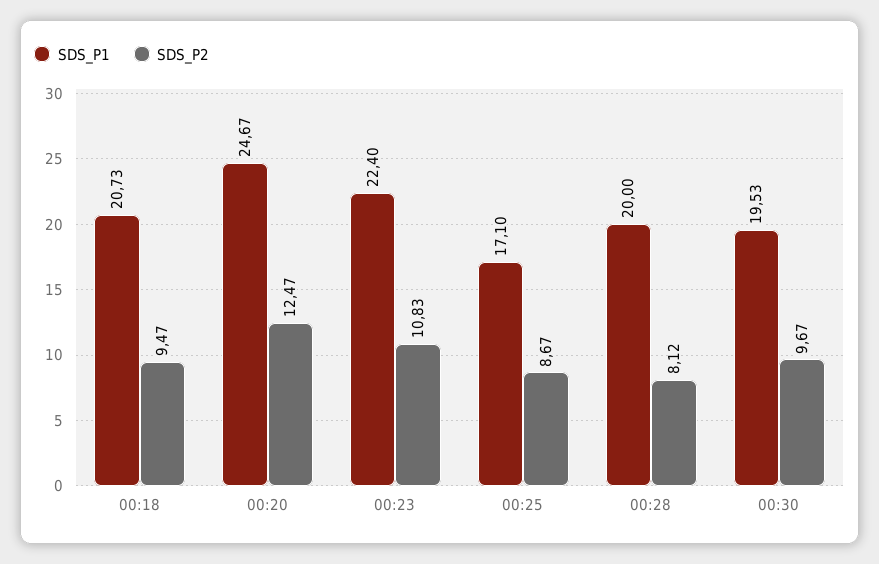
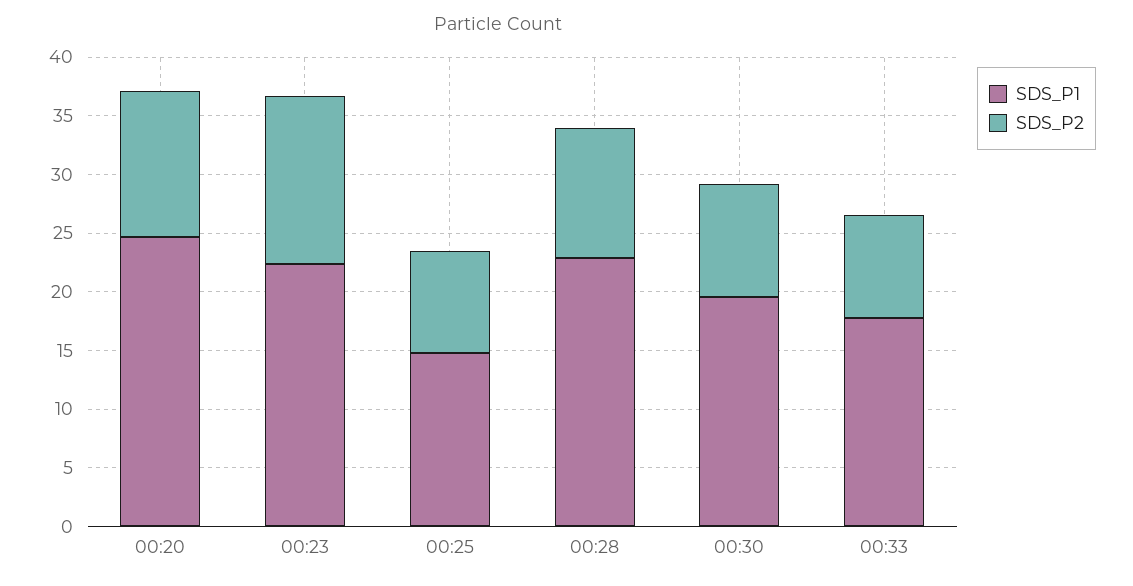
SDS_P1, 00:18: 20.73 -> none
SDS_P2, 00:18: 9.47 -> none
SDS_P2, 00:23: 10.83 -> 14
SDS_P1, 00:25: 17.1 -> 15
SDS_P1, 00:28: 20 -> 23
SDS_P2, 00:28: 8.12 -> 11
SDS_P1, 00:33: none -> 18
SDS_P2, 00:33: none -> 9

